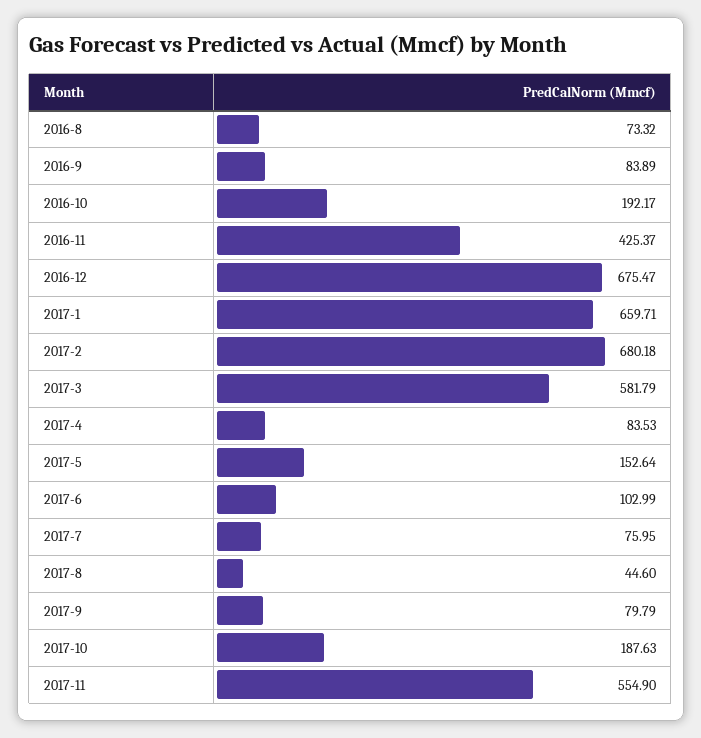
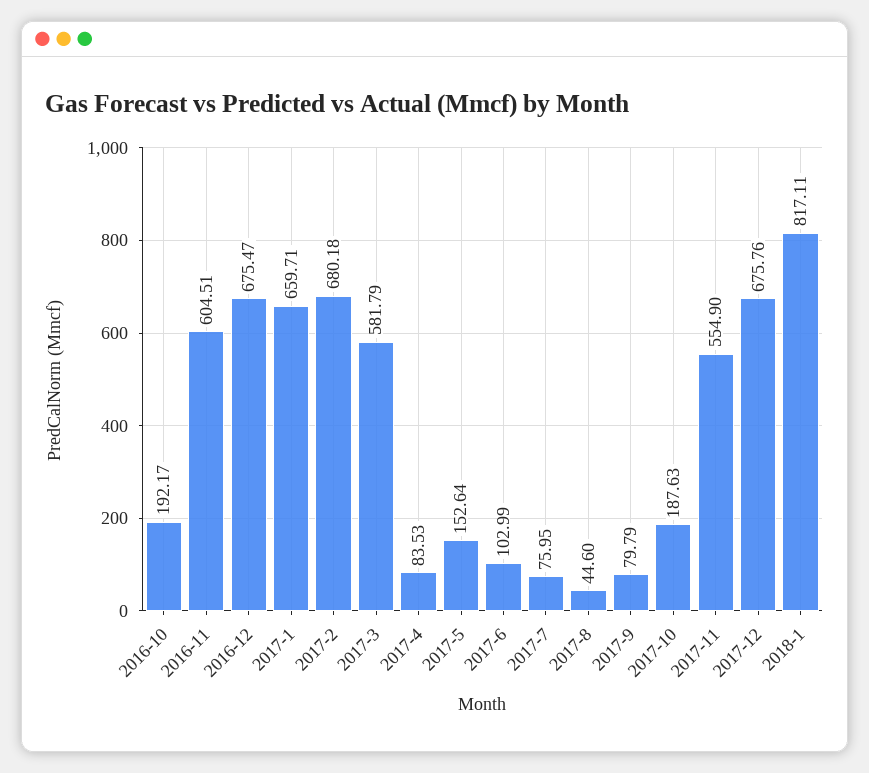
2016-8: 73.32 -> none
2016-9: 83.89 -> none
2016-11: 425.37 -> 604.51
2017-12: none -> 675.76
2018-1: none -> 817.11

